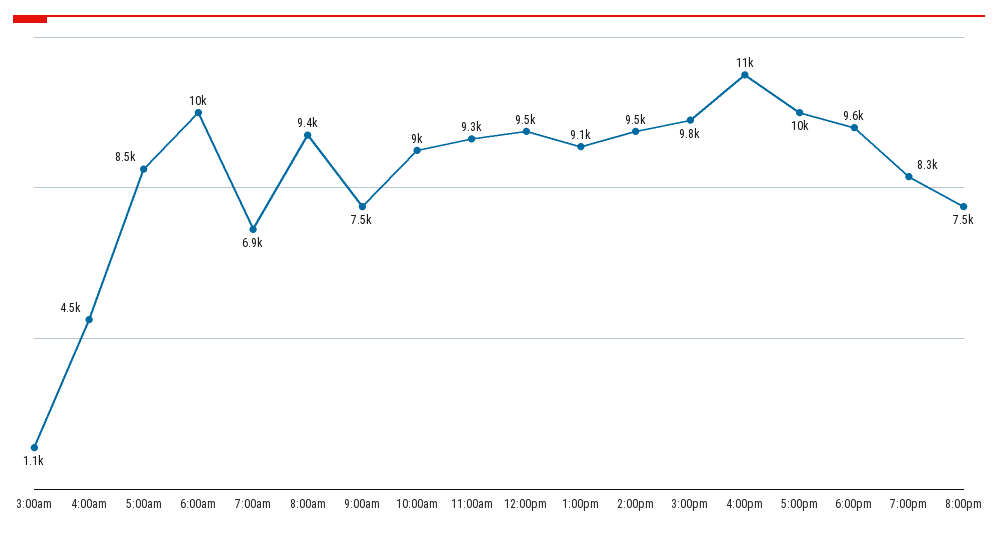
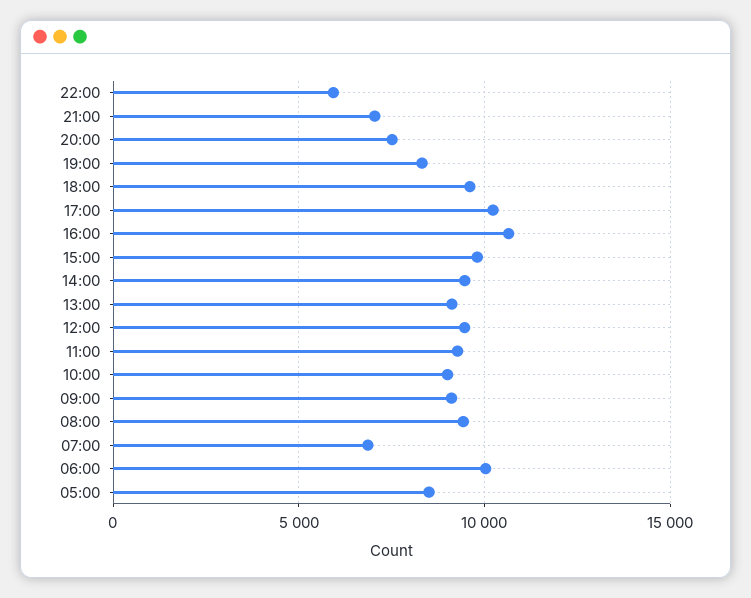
3:00am: 1100 -> none
4:00am: 4500 -> none
9:00am: 7500 -> 9000
22:00: none -> 6000
21:00: none -> 7000

